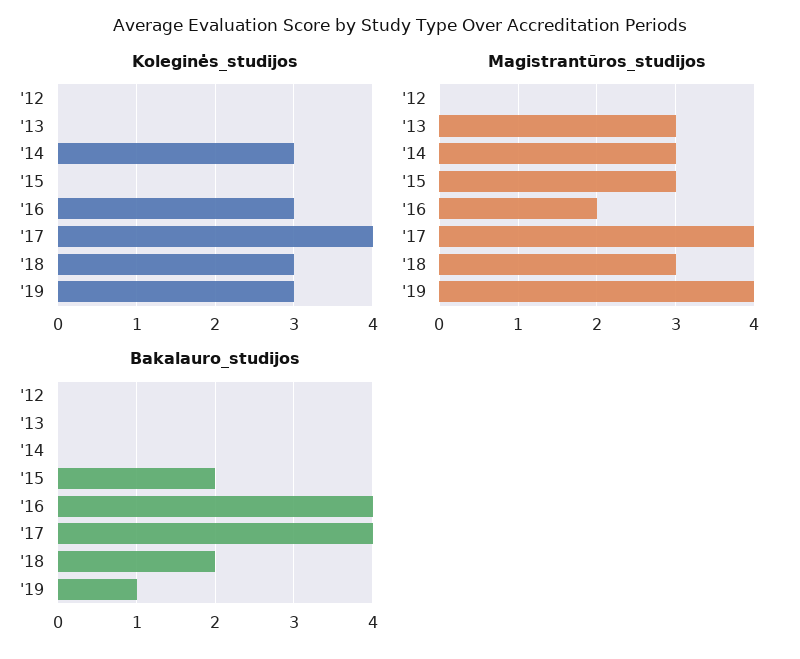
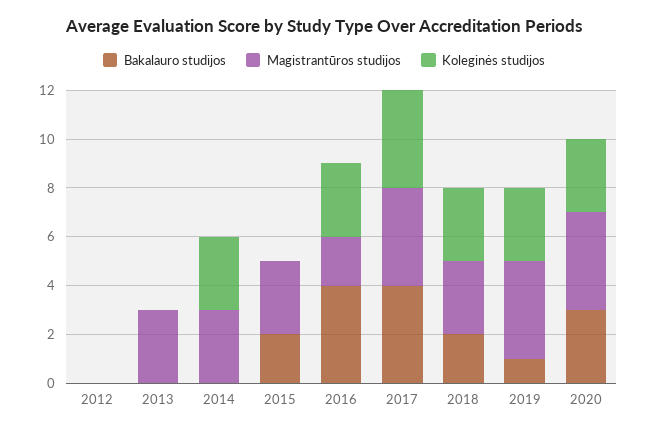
Bakalauro_studijos, 2020: none -> 3
Magistrantūros_studijos, 2020: none -> 4
Koleginės_studijos, 2020: none -> 3

